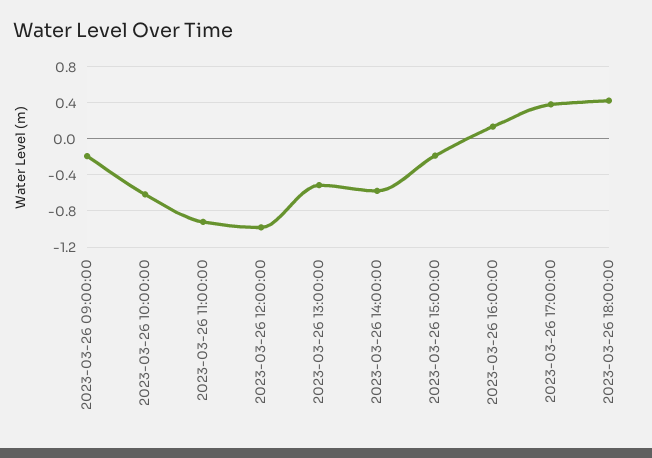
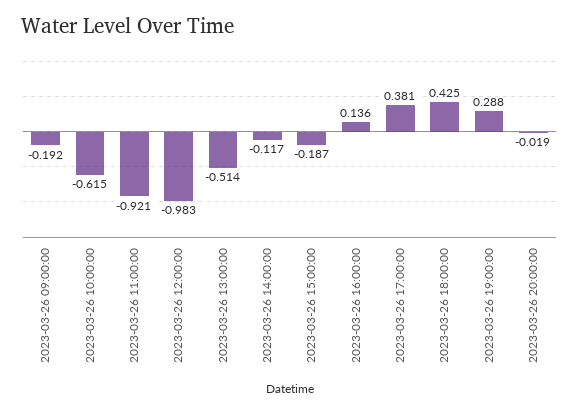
2023-03-26 14:00:00: -0.6 -> -0.117
2023-03-26 19:00:00: none -> 0.288
2023-03-26 20:00:00: none -> -0.019

